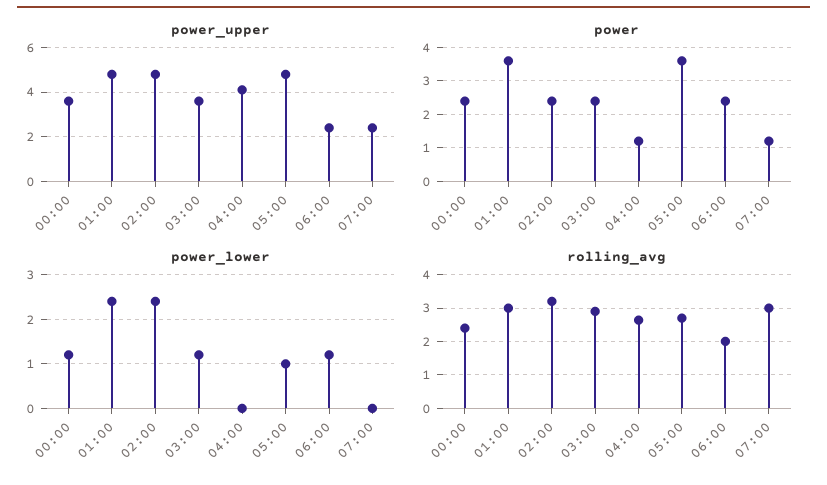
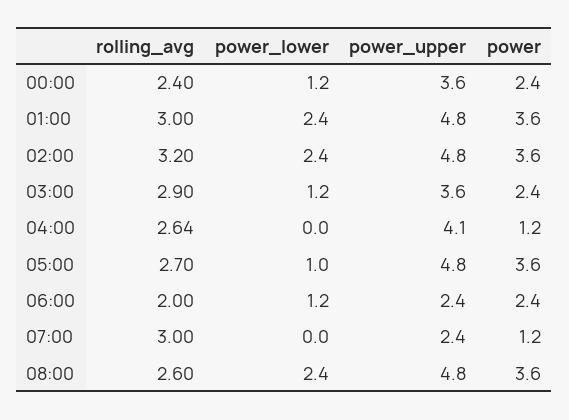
power, 02:00: 2.5 -> 3.6
rolling_avg, 08:00: none -> 2.6
power_lower, 08:00: none -> 2.4
power_upper, 08:00: none -> 4.8
power, 08:00: none -> 3.6

